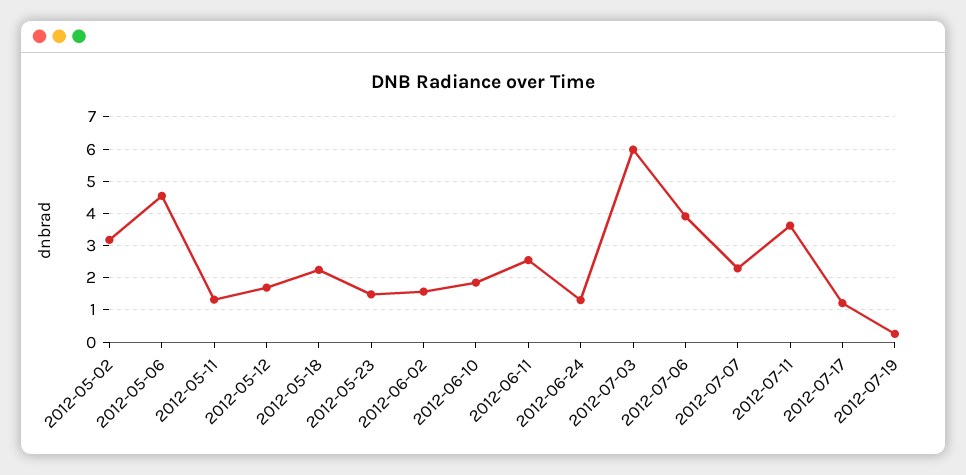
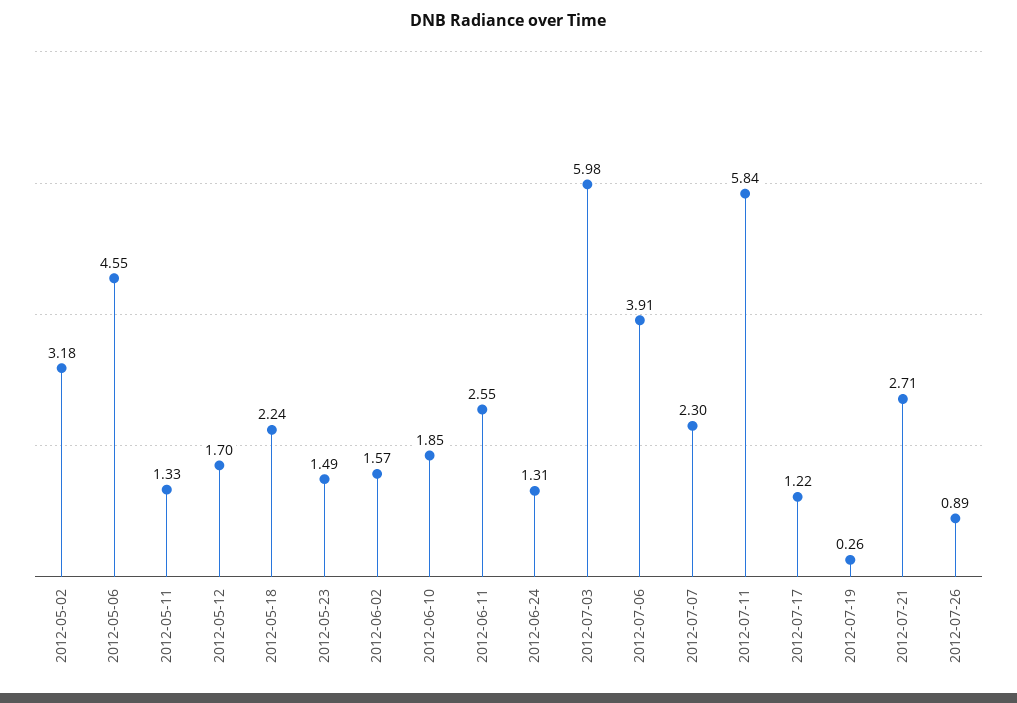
2012-07-11: 3.6 -> 5.84
2012-07-21: none -> 2.71
2012-07-26: none -> 0.89

